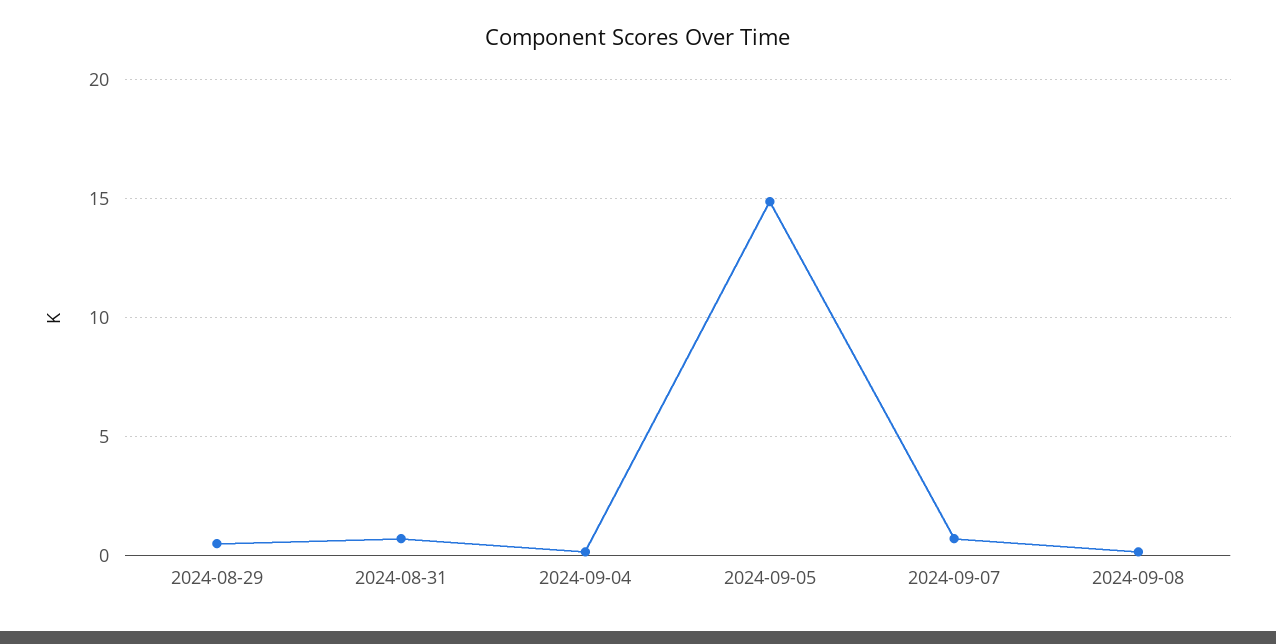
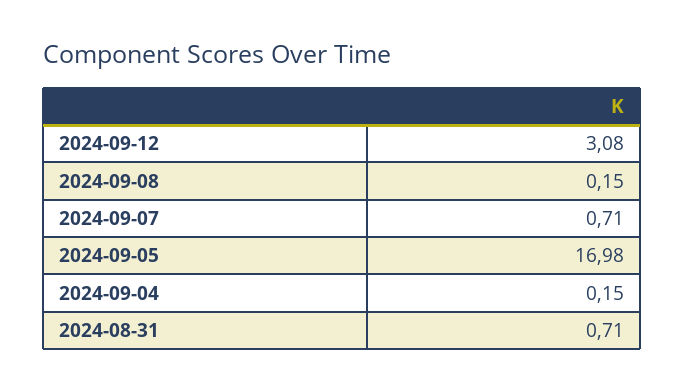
2024-08-29: 0.5 -> none
2024-09-05: 15 -> 16.98
2024-09-12: none -> 3.08

